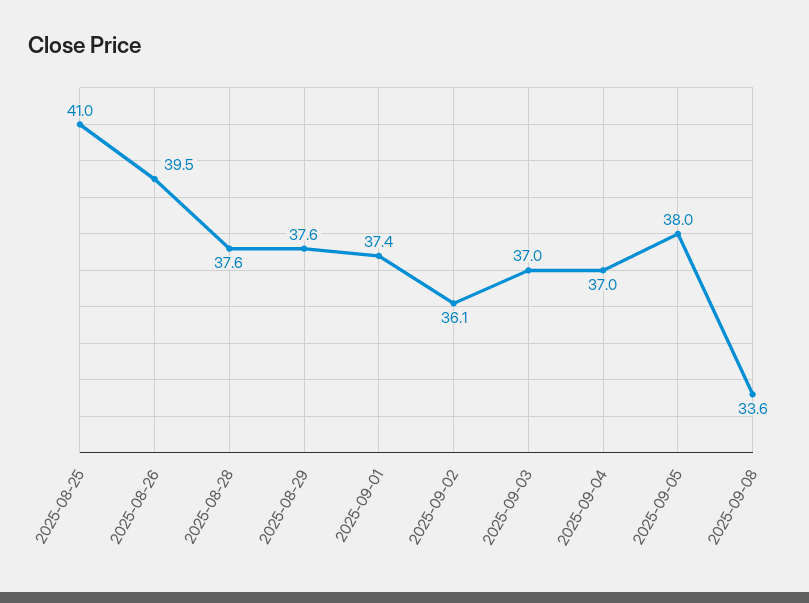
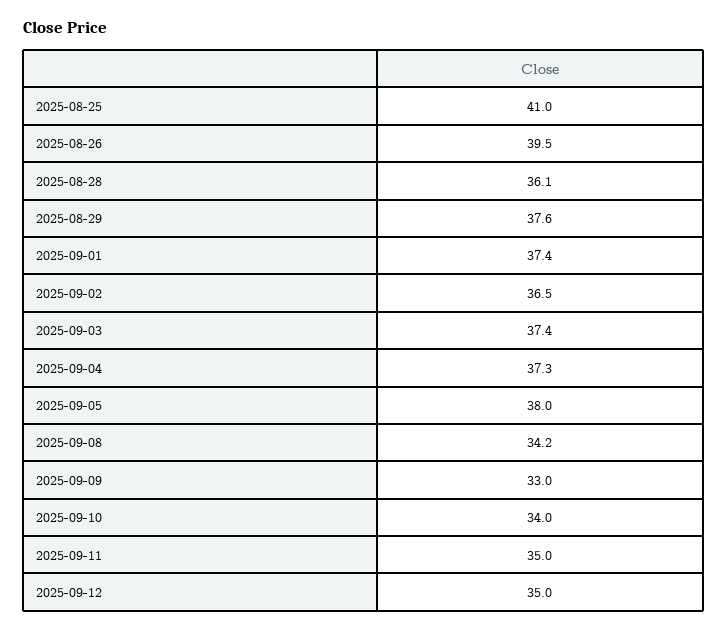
2025-08-28: 37.6 -> 36.1
2025-09-02: 36.1 -> 36.5
2025-09-03: 37 -> 37.4
2025-09-04: 37 -> 37.3
2025-09-08: 33.6 -> 34.2
2025-09-09: none -> 33
2025-09-10: none -> 34
2025-09-11: none -> 35
2025-09-12: none -> 35

